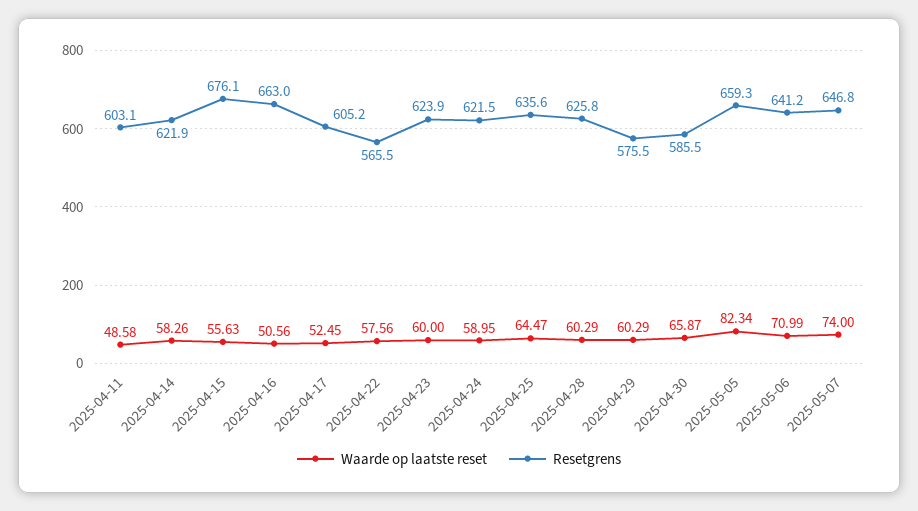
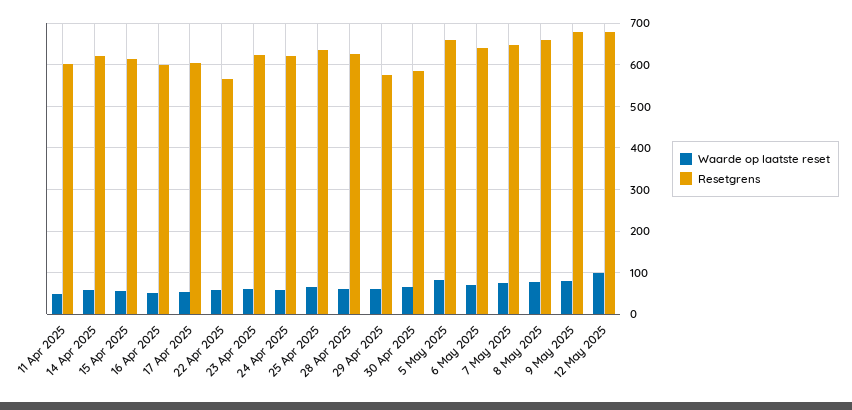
Resetgrens, 2025-04-15: 676.1 -> 620
Resetgrens, 2025-04-16: 663 -> 600
Waarde op laatste reset, 8 May 2025: none -> 80
Resetgrens, 8 May 2025: none -> 660
Waarde op laatste reset, 9 May 2025: none -> 80
Resetgrens, 9 May 2025: none -> 680
Waarde op laatste reset, 12 May 2025: none -> 100
Resetgrens, 12 May 2025: none -> 680

